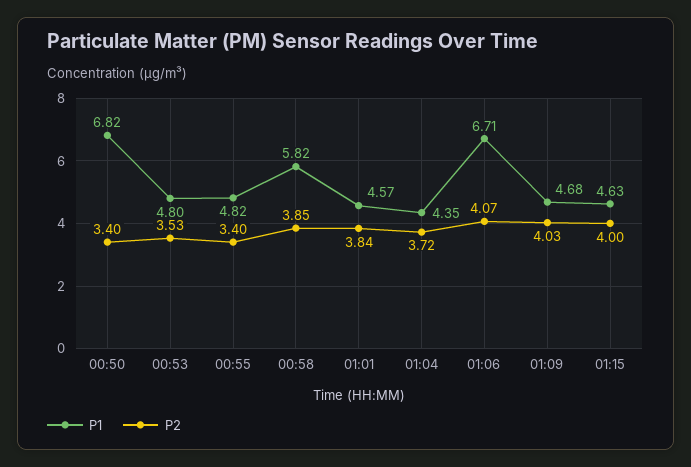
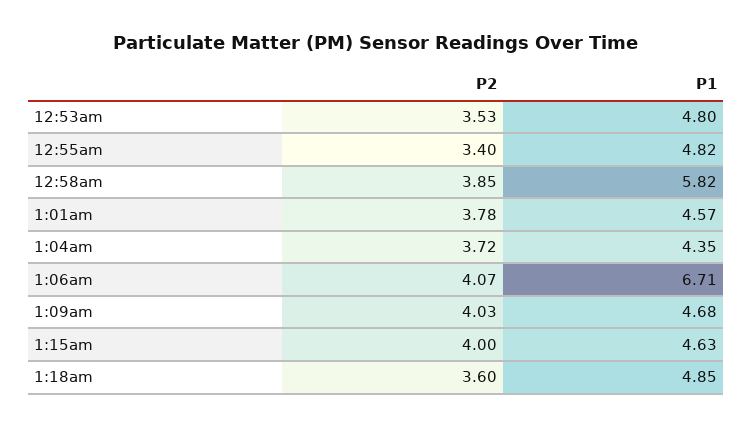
P1, 00:50: 6.82 -> none
P2, 00:50: 3.4 -> none
P2, 01:01: 3.84 -> 3.78
P2, 1:18am: none -> 3.6
P1, 1:18am: none -> 4.85

